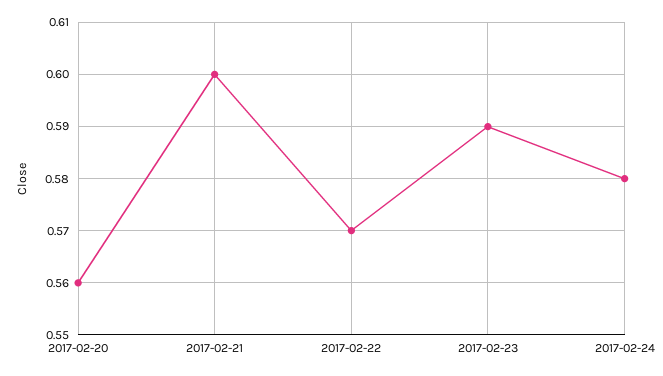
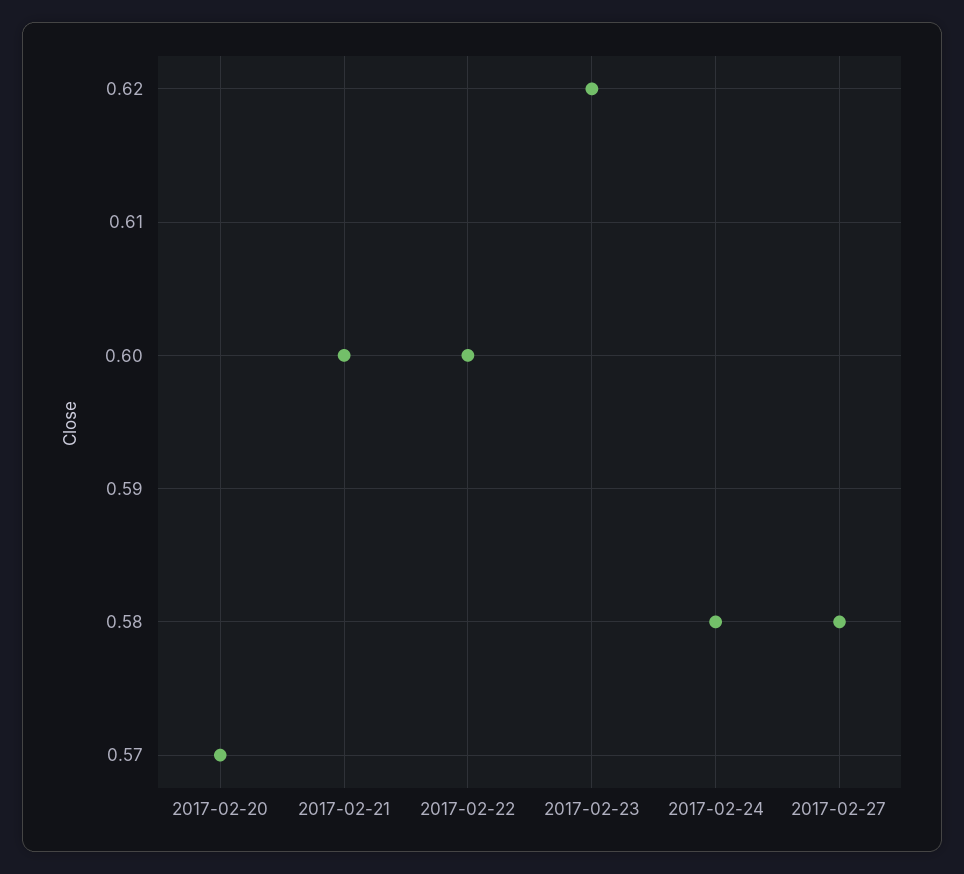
2017-02-20: 0.56 -> 0.57
2017-02-22: 0.57 -> 0.6
2017-02-23: 0.59 -> 0.62
2017-02-27: none -> 0.58

